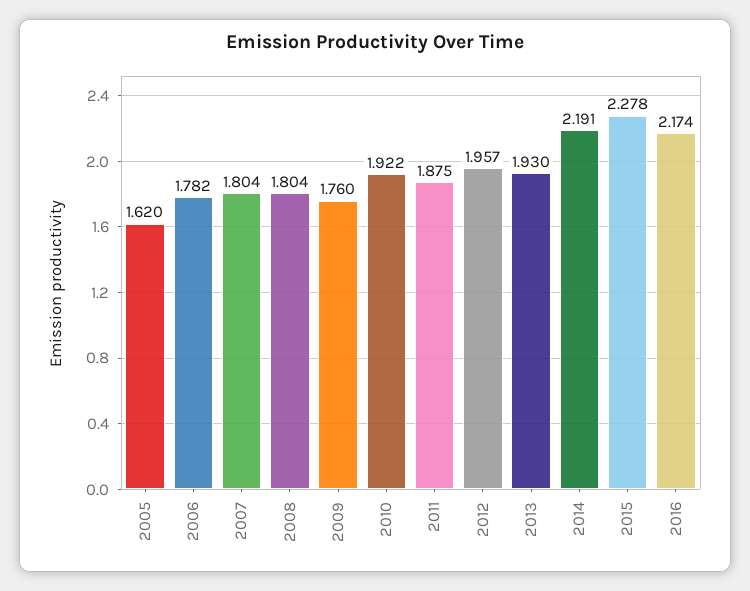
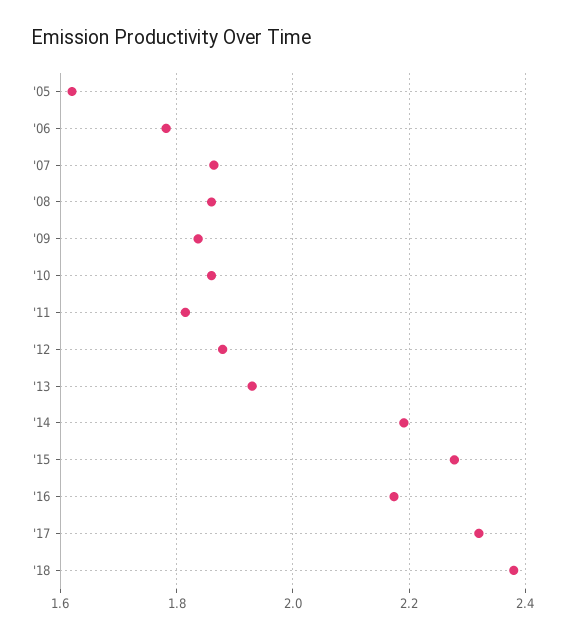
2007: 1.804 -> 1.86
2008: 1.804 -> 1.86
2009: 1.76 -> 1.84
2010: 1.922 -> 1.86
2011: 1.875 -> 1.82
2012: 1.957 -> 1.88
'17: none -> 2.32
'18: none -> 2.38

